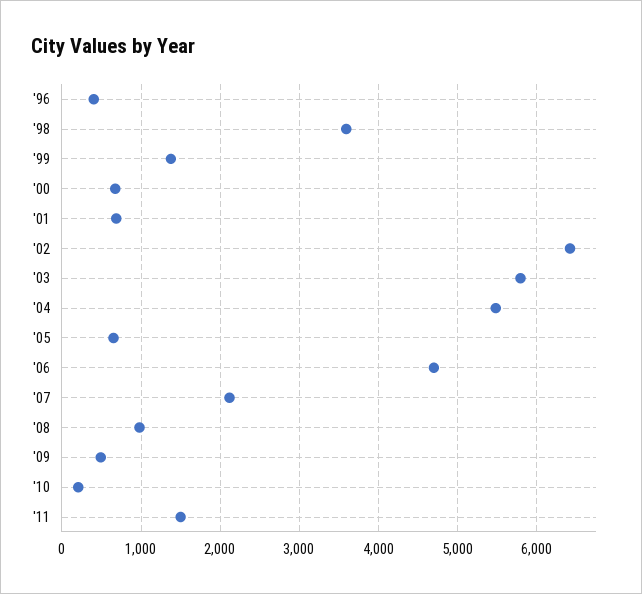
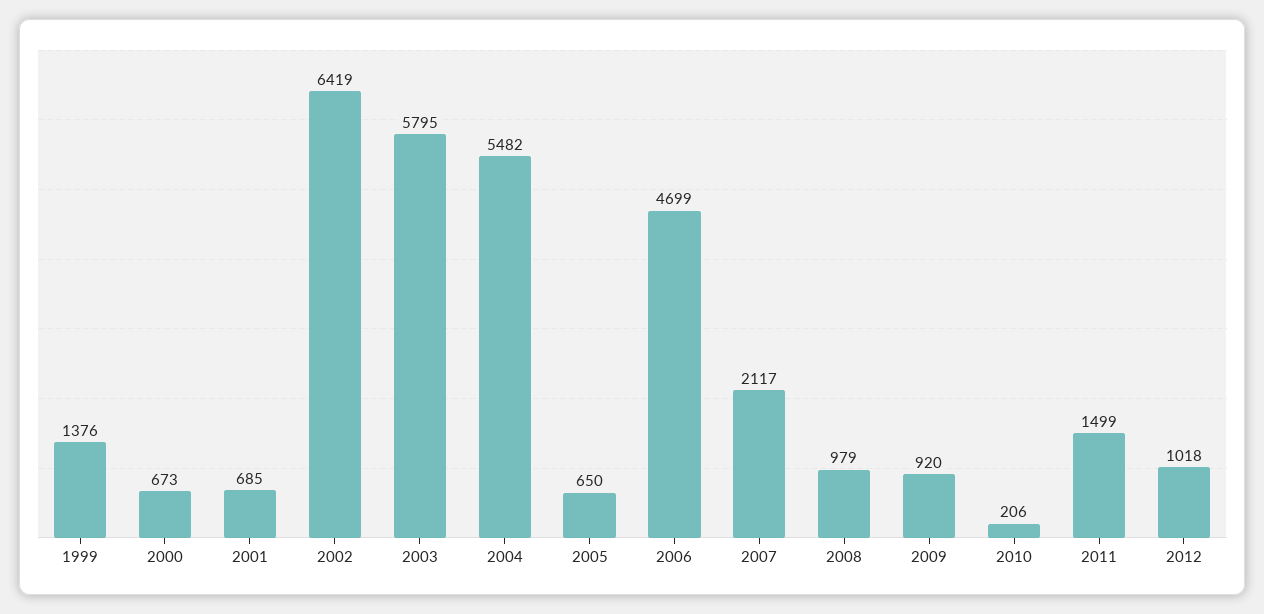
'96: 400 -> none
'98: 3600 -> none
'09: 500 -> 920
2012: none -> 1018

